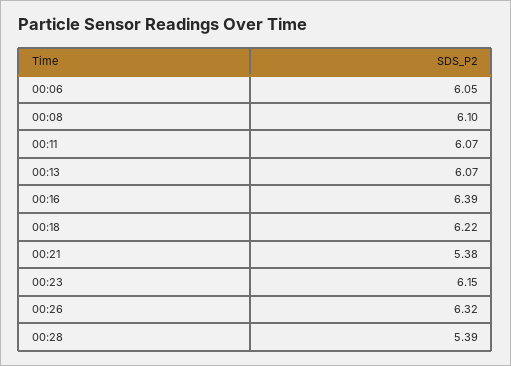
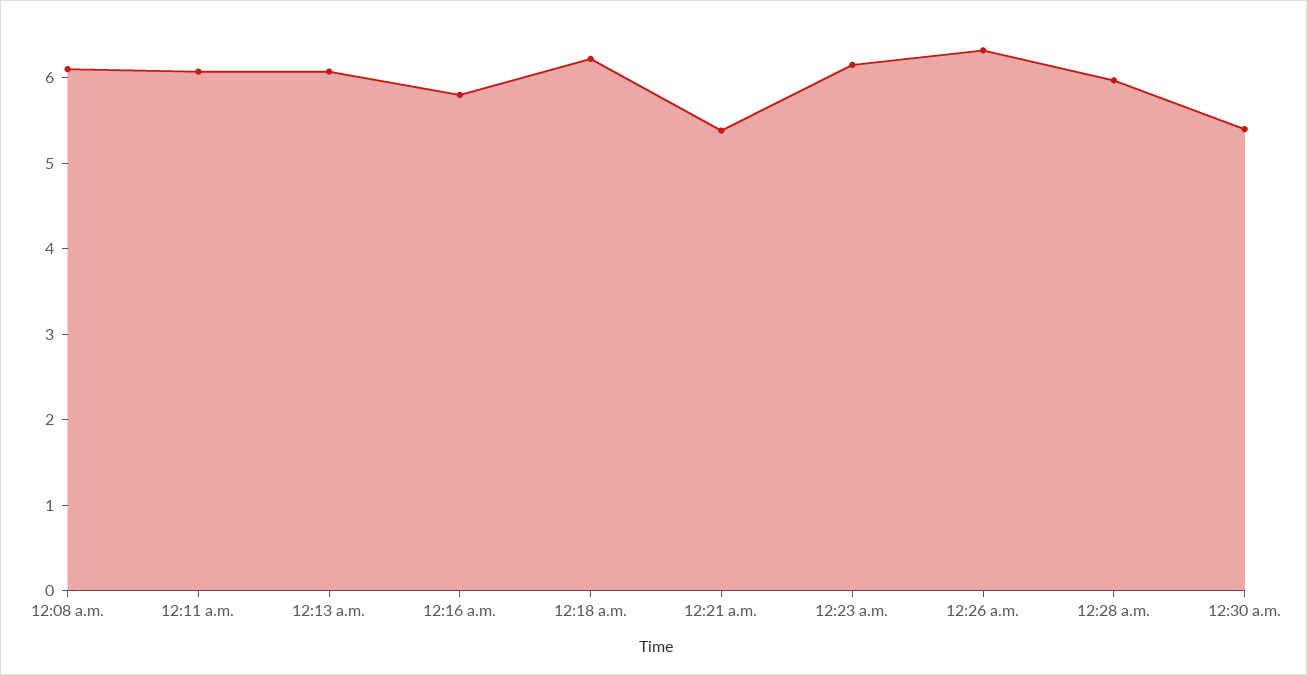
00:06: 6.05 -> none
00:16: 6.39 -> 5.8
00:28: 5.39 -> 6
12:30 a.m.: none -> 5.4

